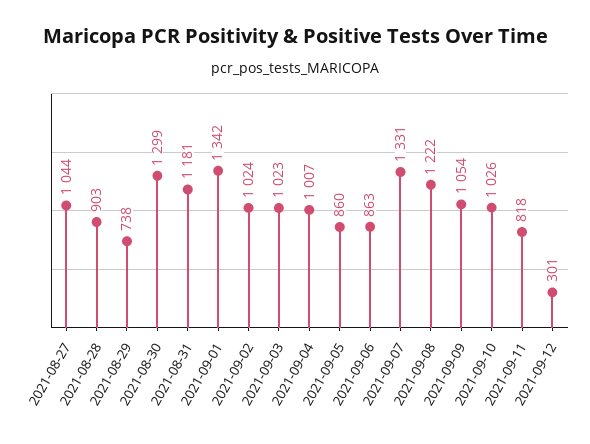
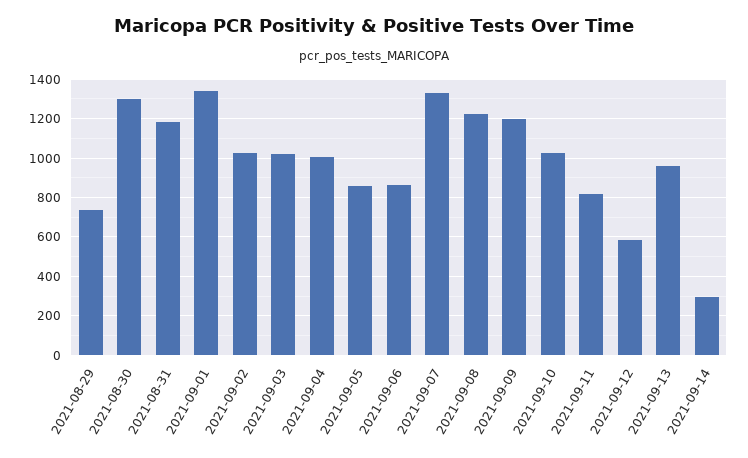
2021-08-27: 1044 -> none
2021-08-28: 903 -> none
2021-09-09: 1054 -> 1200
2021-09-12: 301 -> 600
2021-09-13: none -> 950
2021-09-14: none -> 300

